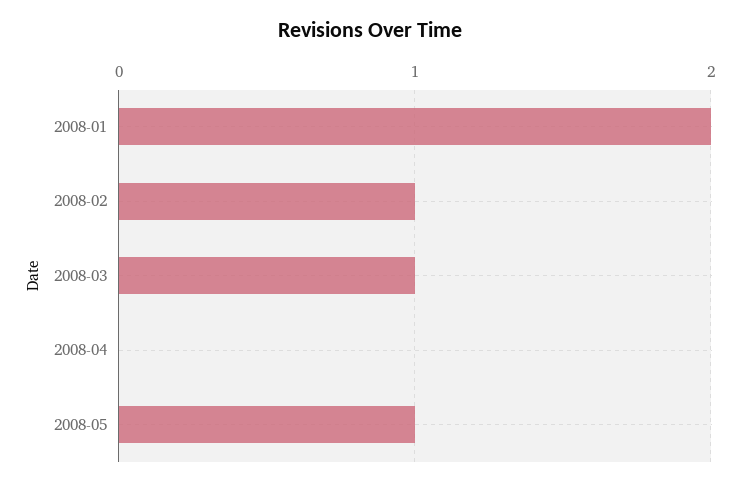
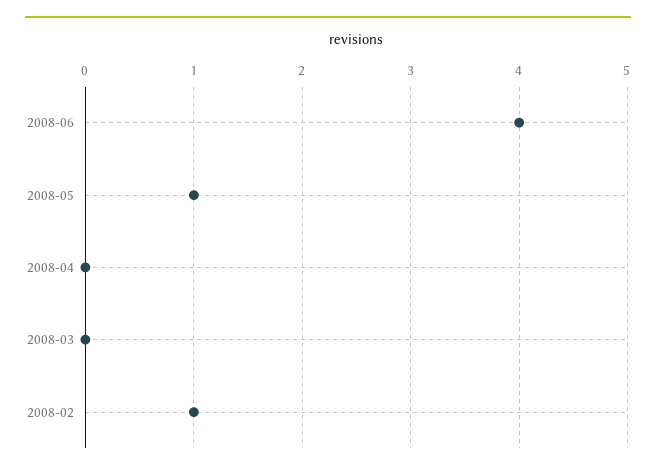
2008-01: 2 -> none
2008-03: 1 -> 0
2008-06: none -> 4

